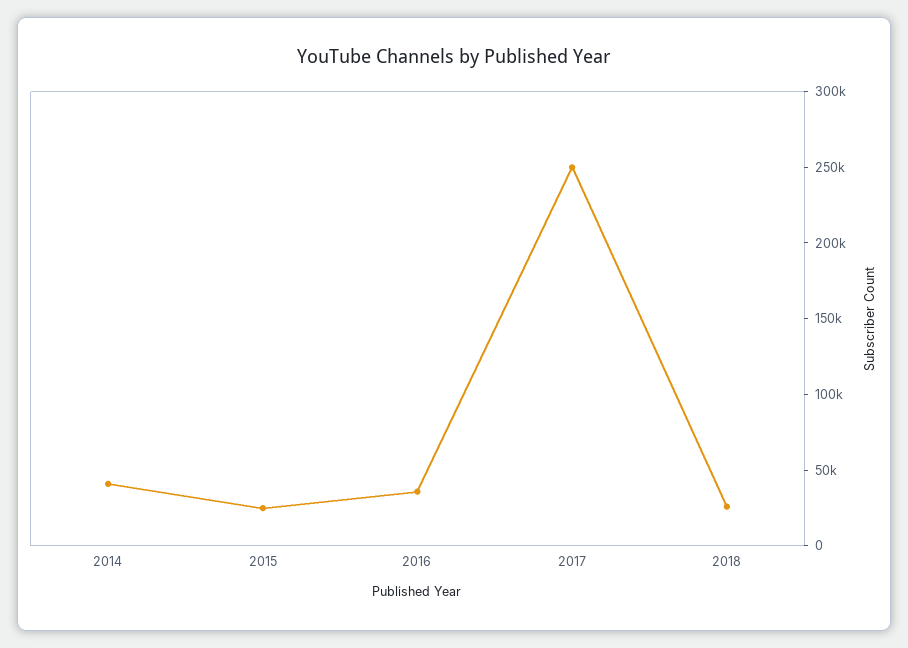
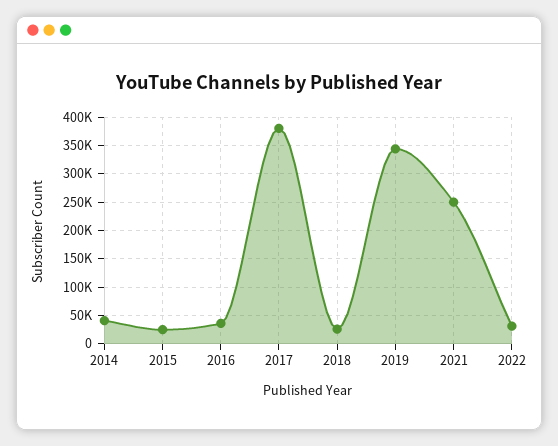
2017: 250000 -> 375000
2019: none -> 350000
2021: none -> 250000
2022: none -> 25000

